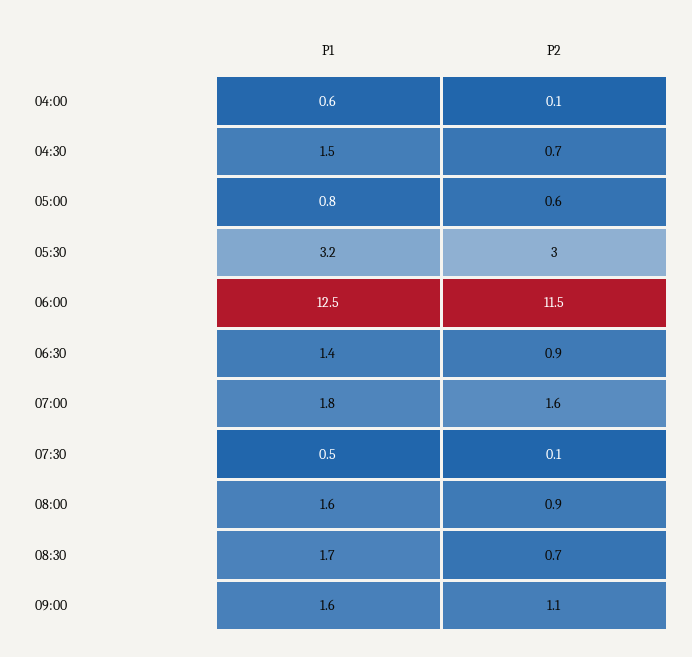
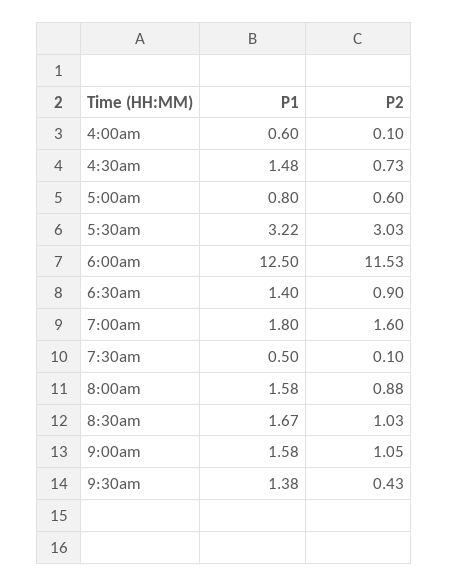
P2, 08:30: 0.7 -> 1.03
P1, 9:30am: none -> 1.38
P2, 9:30am: none -> 0.43

